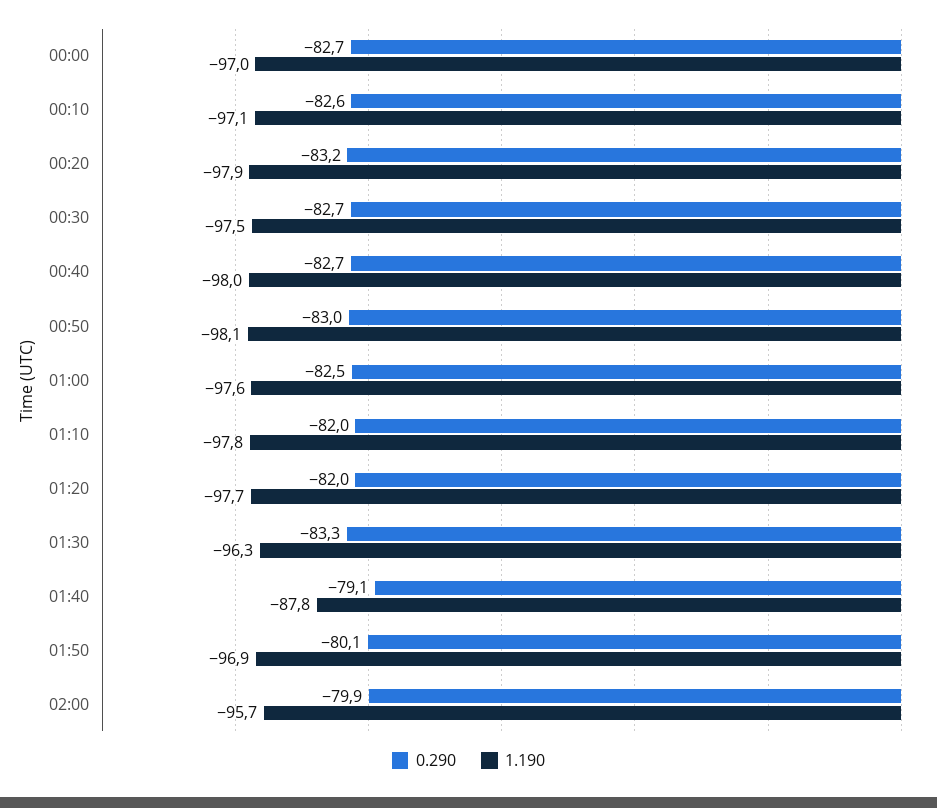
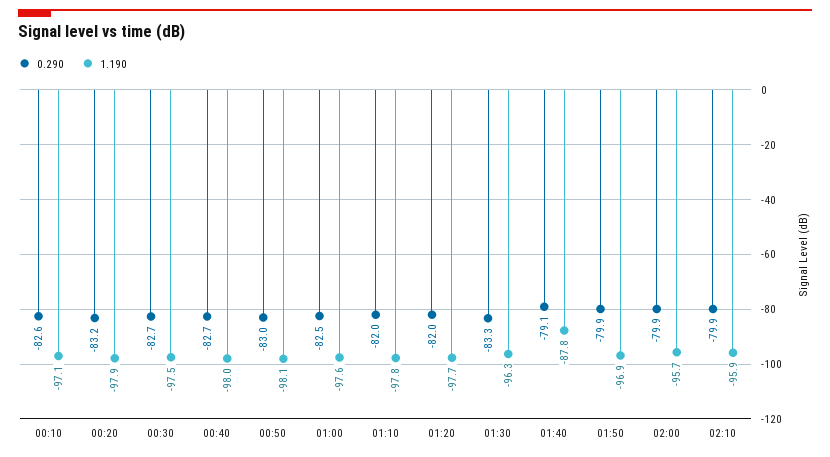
0.290, 00:00: -82.7 -> none
1.190, 00:00: -97 -> none
0.290, 01:50: -80.1 -> -79.9
0.290, 02:10: none -> -79.9
1.190, 02:10: none -> -95.9

